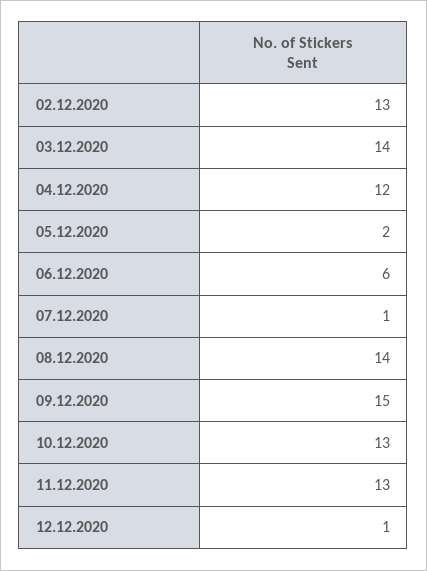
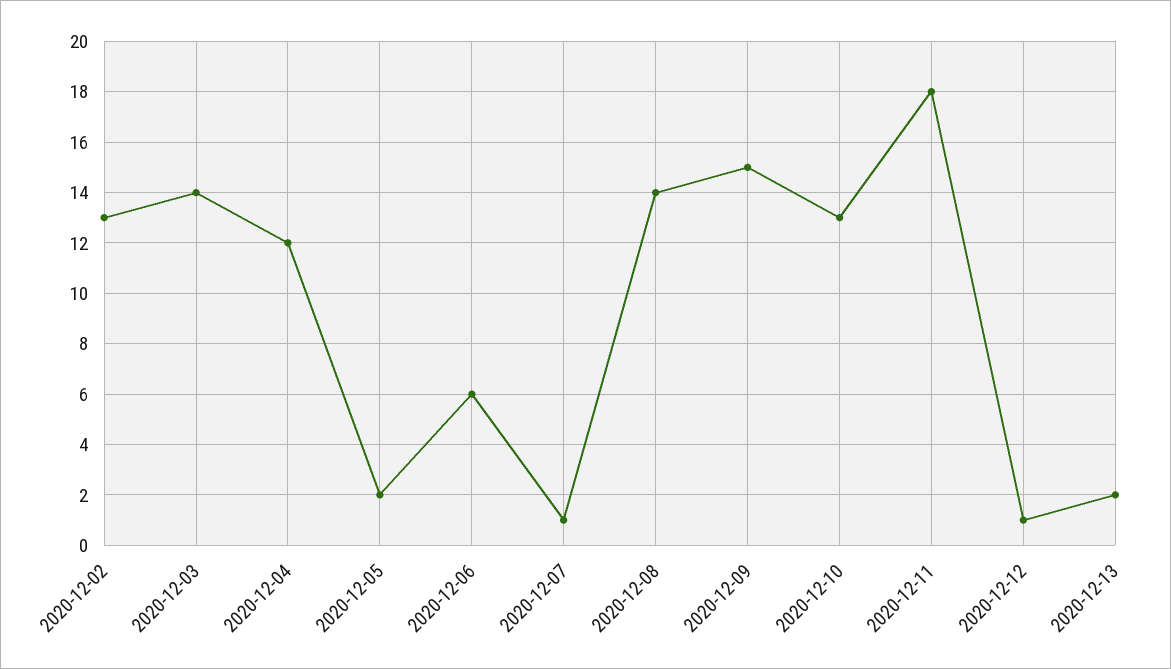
11.12.2020: 13 -> 18
2020-12-13: none -> 2

